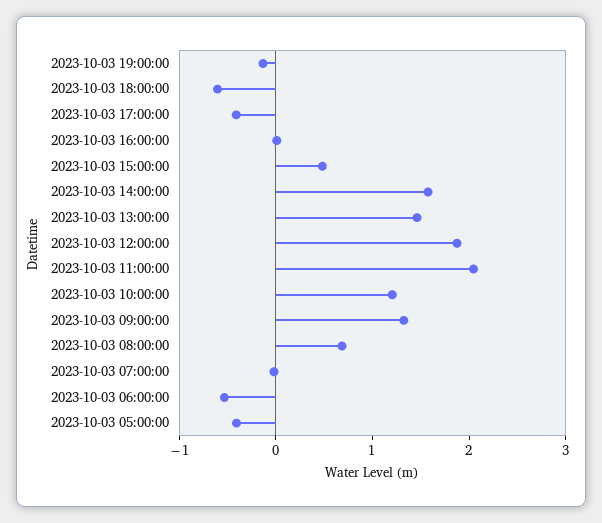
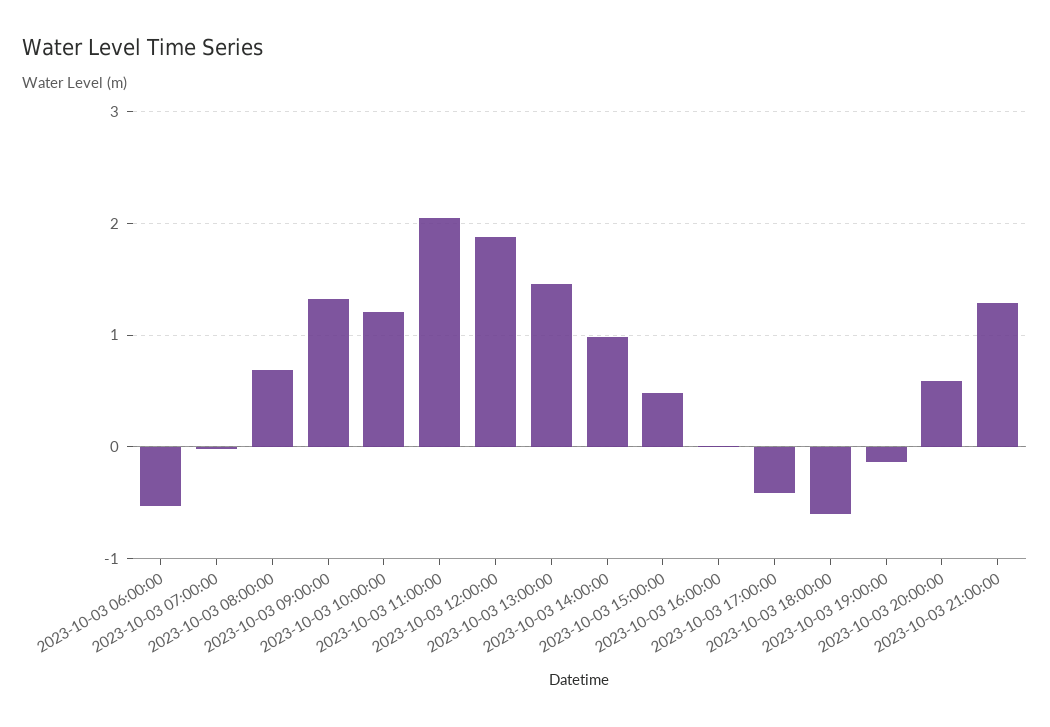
2023-10-03 14:00:00: 1.6 -> 1
2023-10-03 05:00:00: -0.4 -> none
2023-10-03 20:00:00: none -> 0.6
2023-10-03 21:00:00: none -> 1.3

